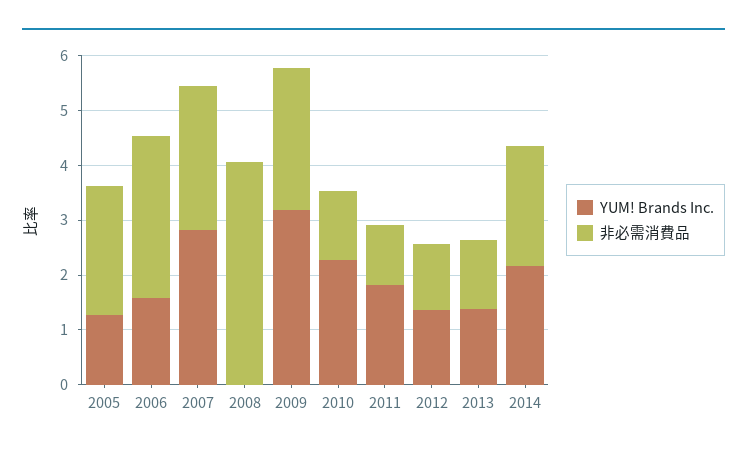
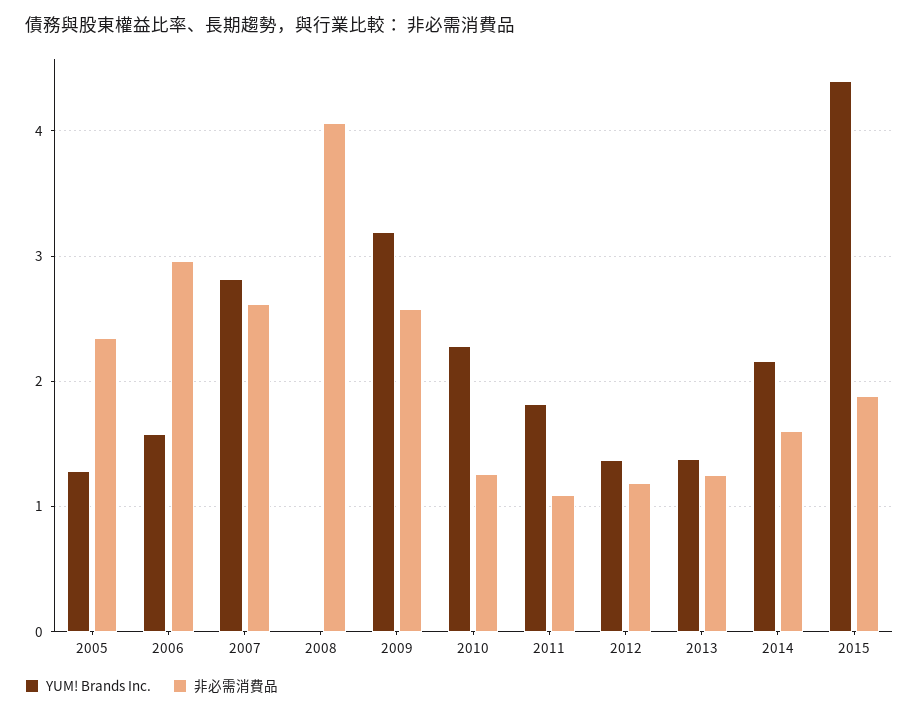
非必需消費品, 2014: 2.2 -> 1.6
YUM! Brands Inc., 2015: none -> 4.4
非必需消費品, 2015: none -> 1.9

